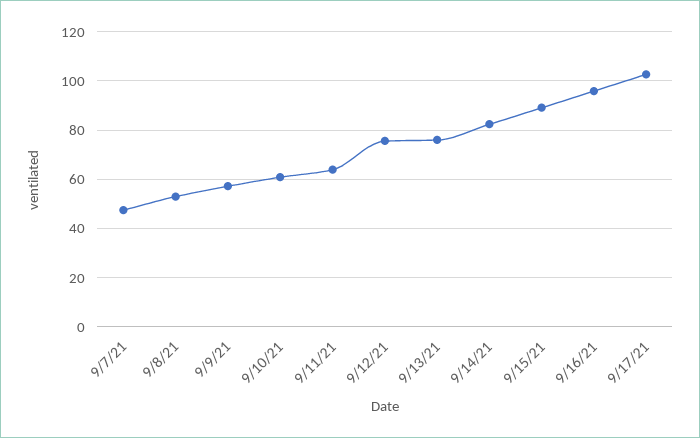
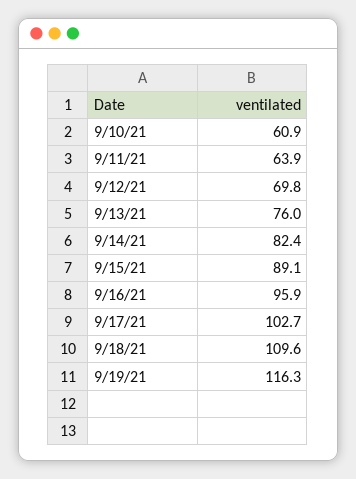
9/7/21: 47.5 -> none
9/8/21: 52.5 -> none
9/9/21: 57.5 -> none
9/12/21: 75 -> 69.8
9/18/21: none -> 109.6
9/19/21: none -> 116.3

